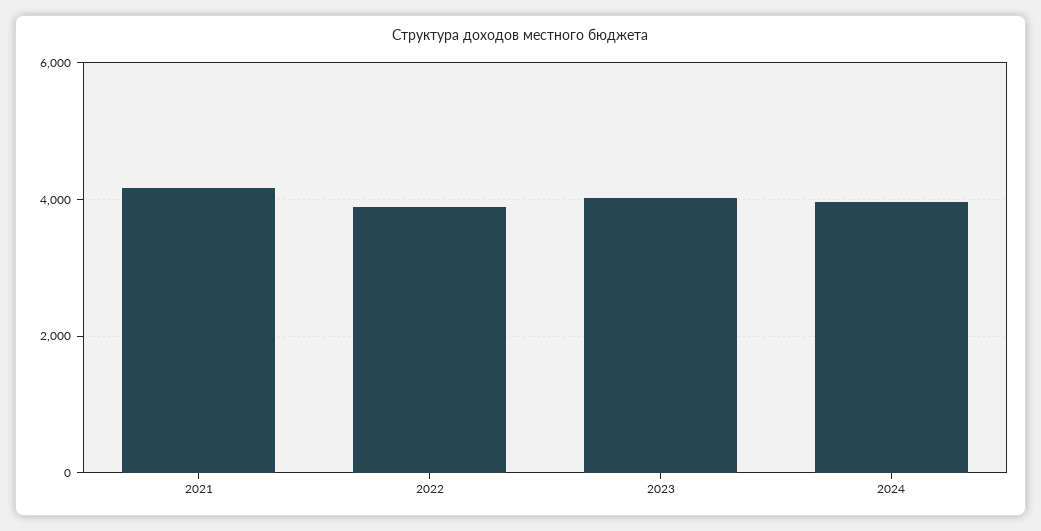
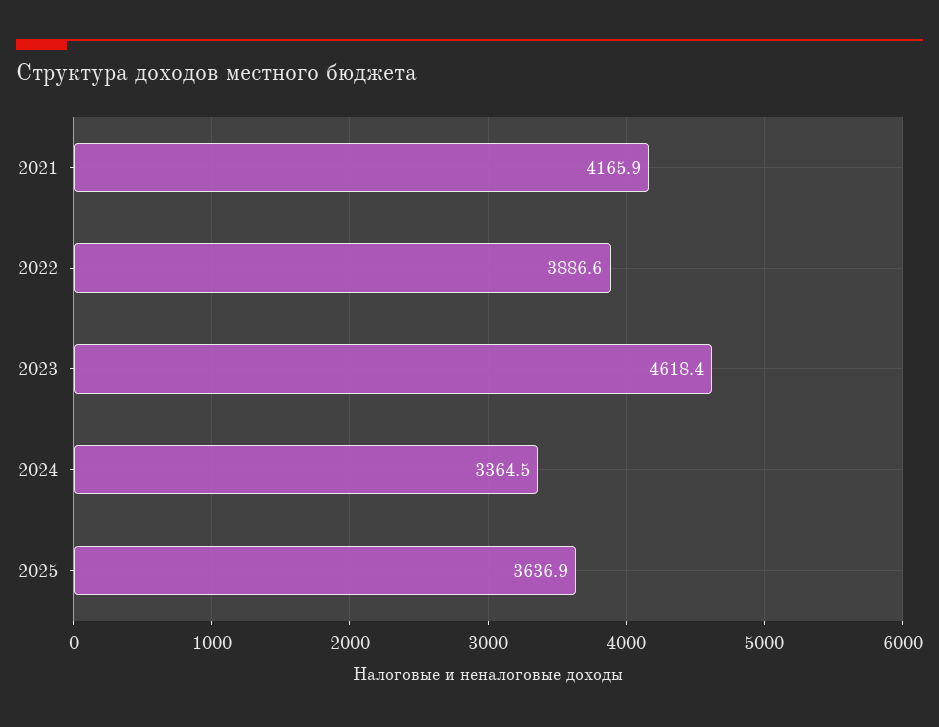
2023: 4000 -> 4618.4
2024: 4000 -> 3364.5
2025: none -> 3636.9

